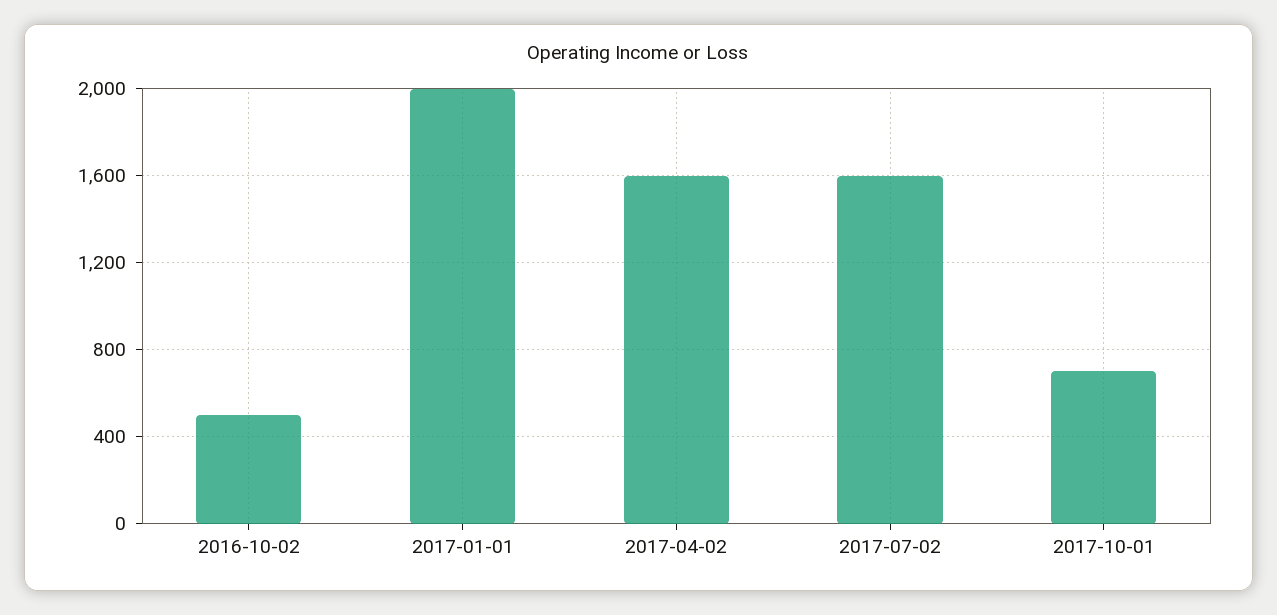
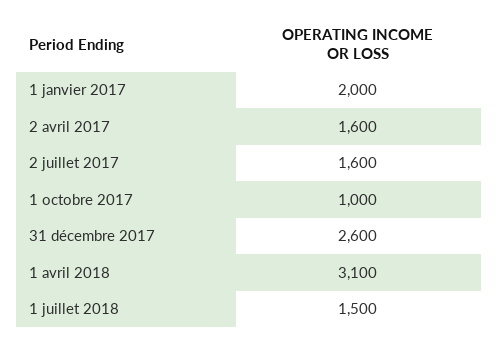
2016-10-02: 500 -> none
2017-10-01: 700 -> 1000
31 décembre 2017: none -> 2600
1 avril 2018: none -> 3100
1 juillet 2018: none -> 1500

